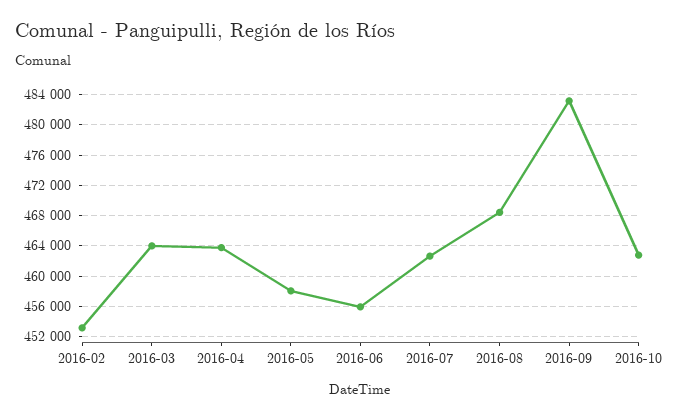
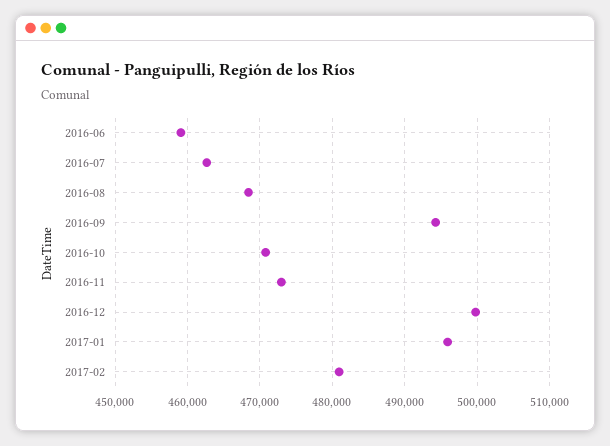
2016-02: 453000 -> none
2016-03: 464000 -> none
2016-04: 464000 -> none
2016-05: 458000 -> none
2016-06: 456000 -> 459000
2016-09: 483000 -> 494000
2016-10: 463000 -> 471000
2016-11: none -> 473000
2016-12: none -> 500000
2017-01: none -> 496000
2017-02: none -> 481000

